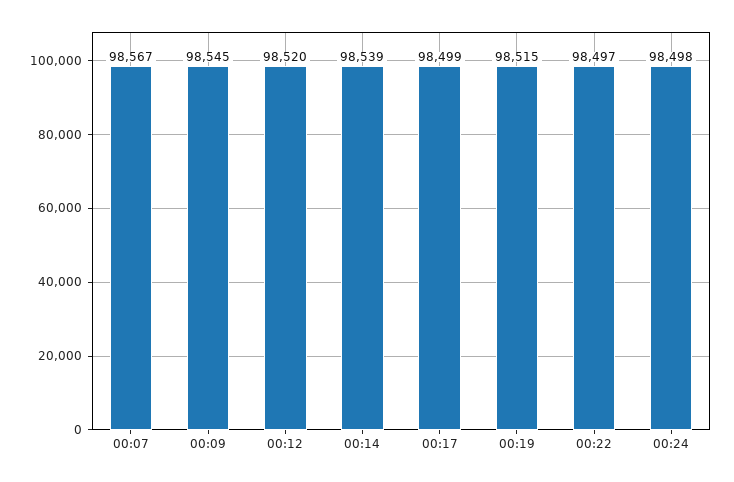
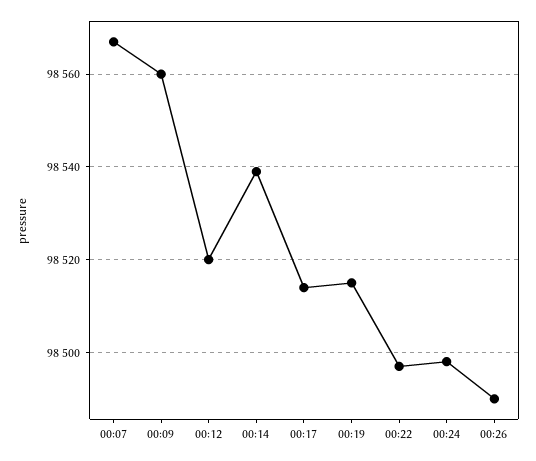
00:09: 98545 -> 98560
00:17: 98499 -> 98515
00:26: none -> 98490

